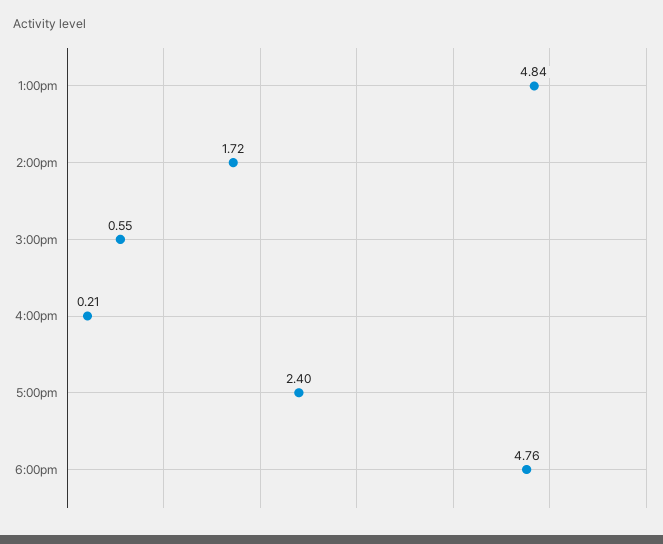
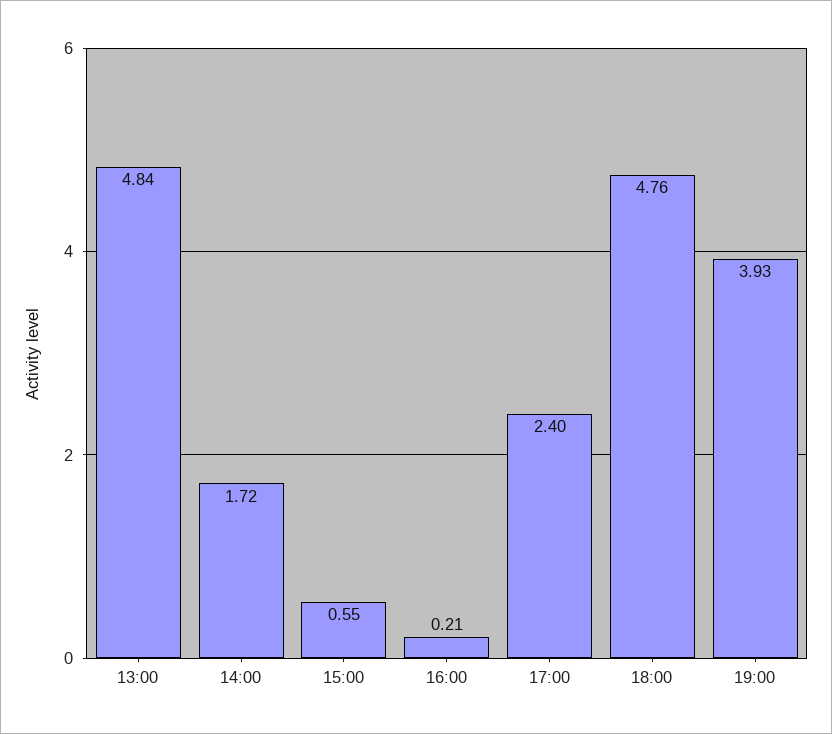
19:00: none -> 3.93

